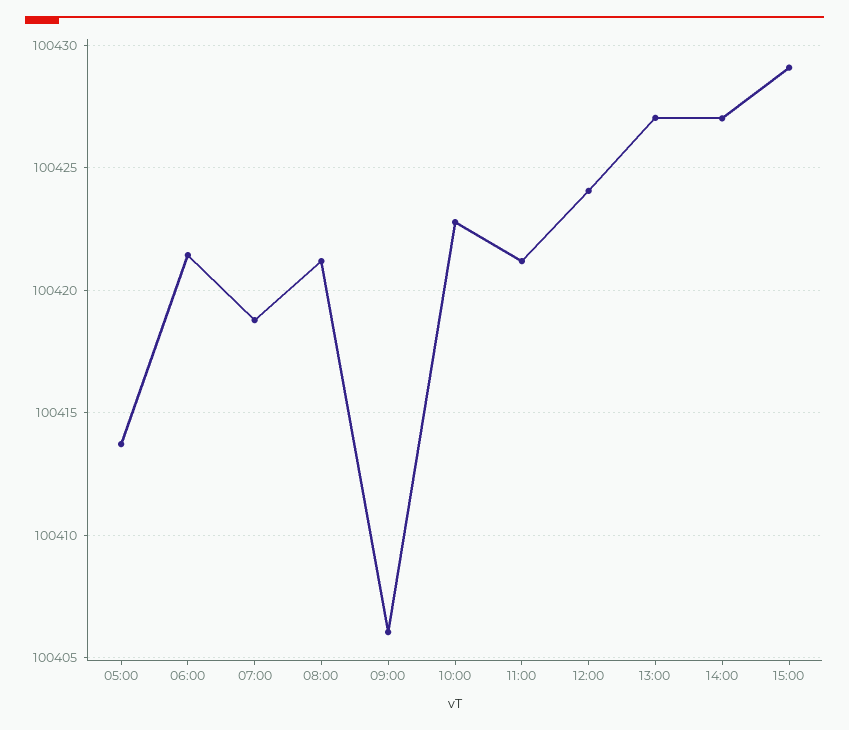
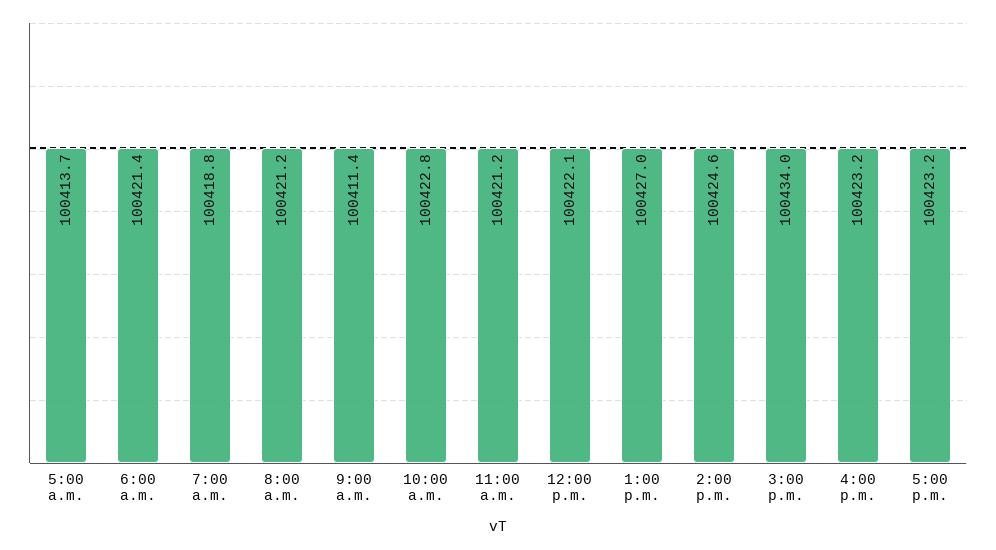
09:00: 100406 -> 100411.4
12:00: 100424 -> 100422.1
14:00: 100427 -> 100424.6
15:00: 100429 -> 100434
4:00 p.m.: none -> 100423.2
5:00 p.m.: none -> 100423.2

